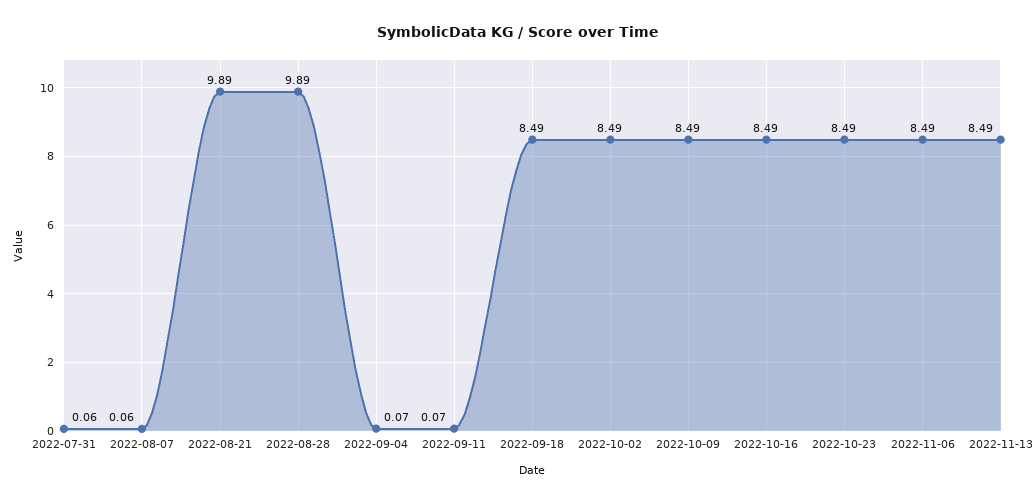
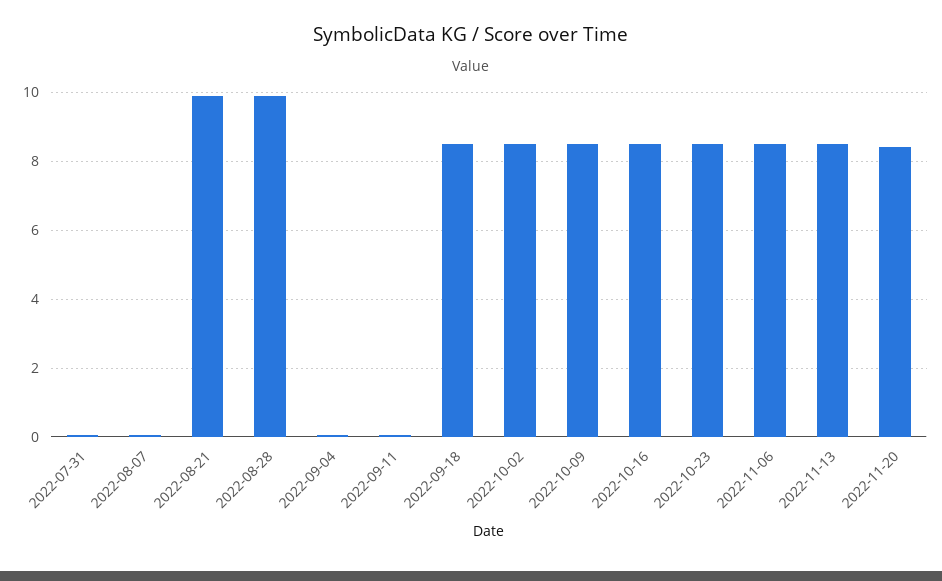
2022-11-20: none -> 8.4

